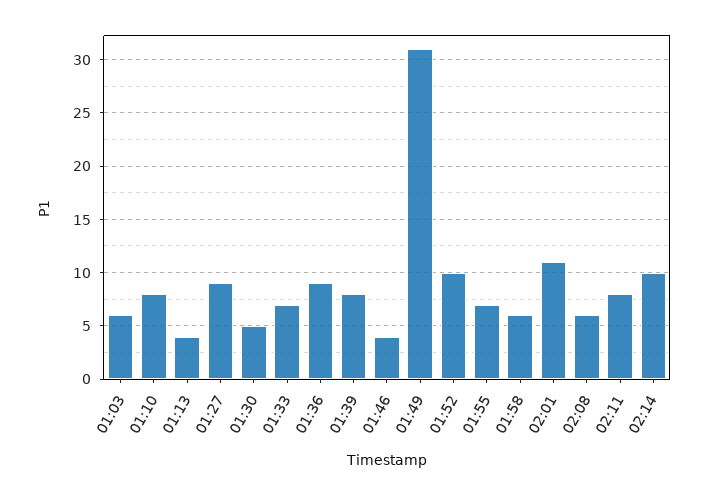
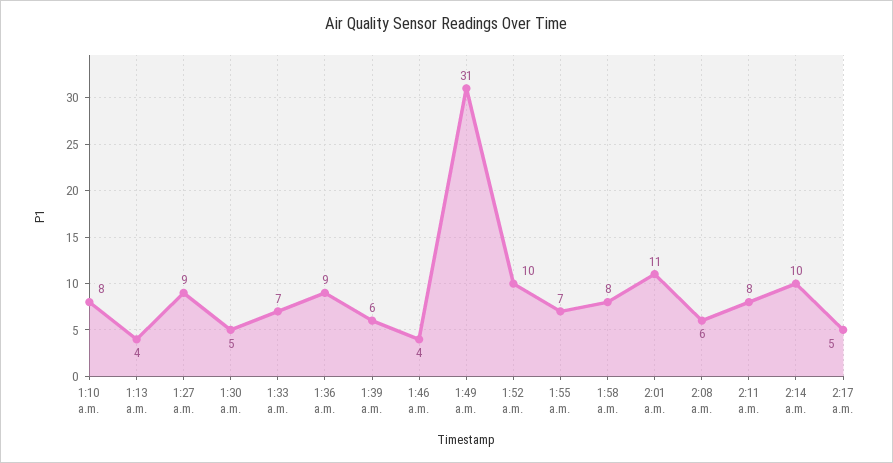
01:03: 6 -> none
01:39: 8 -> 6
01:58: 6 -> 8
2:17 a.m.: none -> 5

